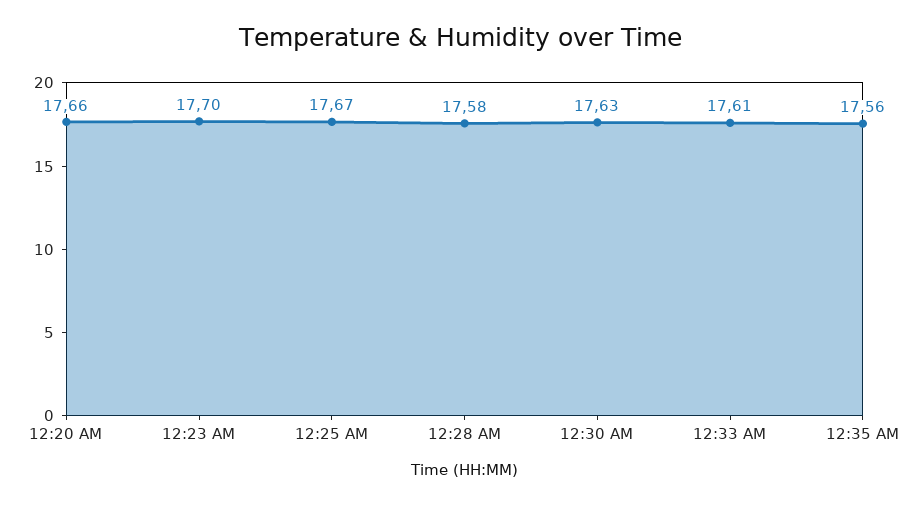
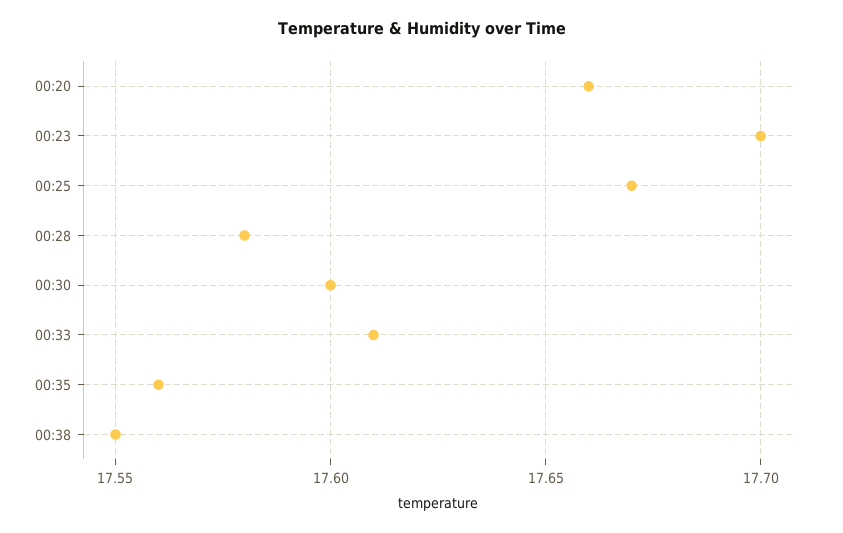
12:30 AM: 17.63 -> 17.6
00:38: none -> 17.55

